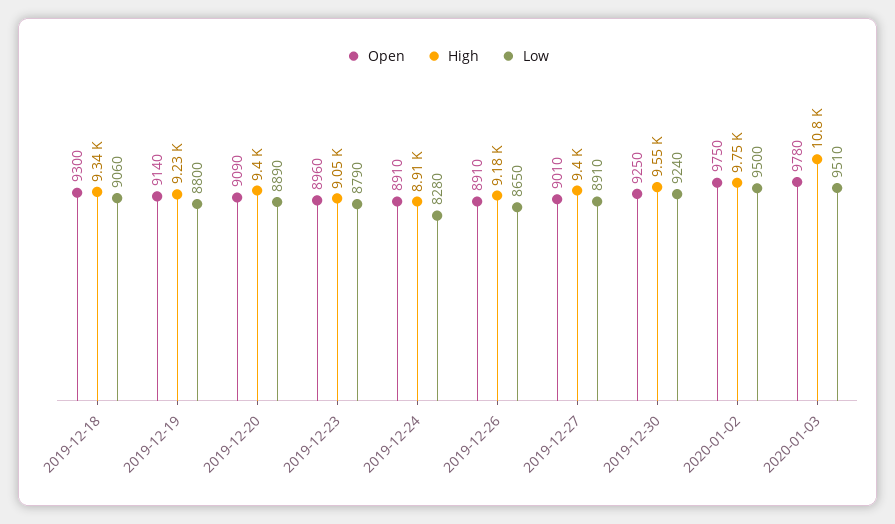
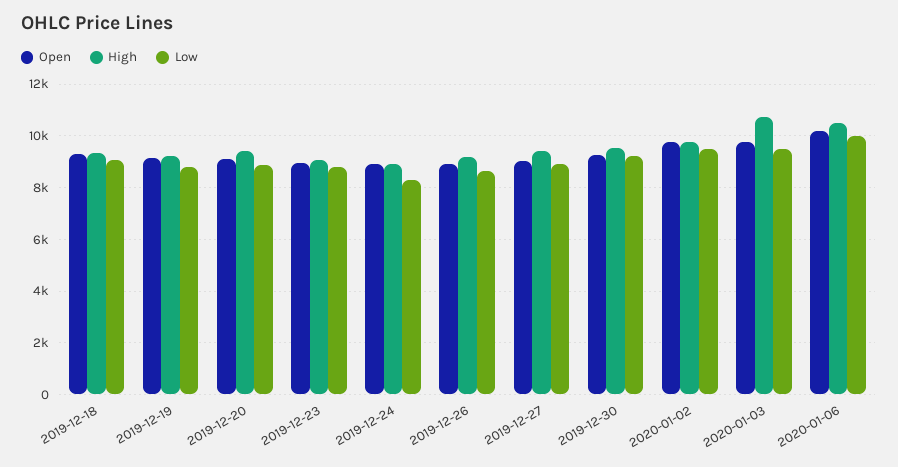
Open, 2020-01-06: none -> 10250
High, 2020-01-06: none -> 10500
Low, 2020-01-06: none -> 10000

